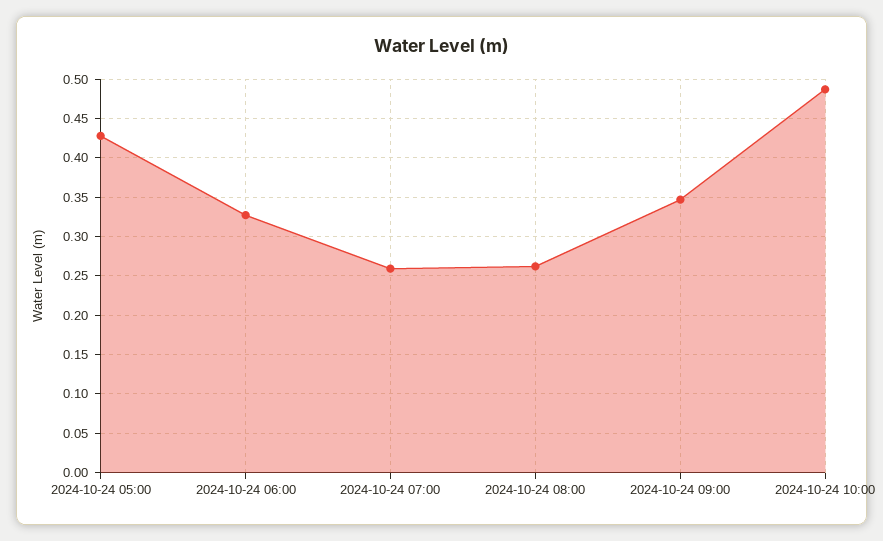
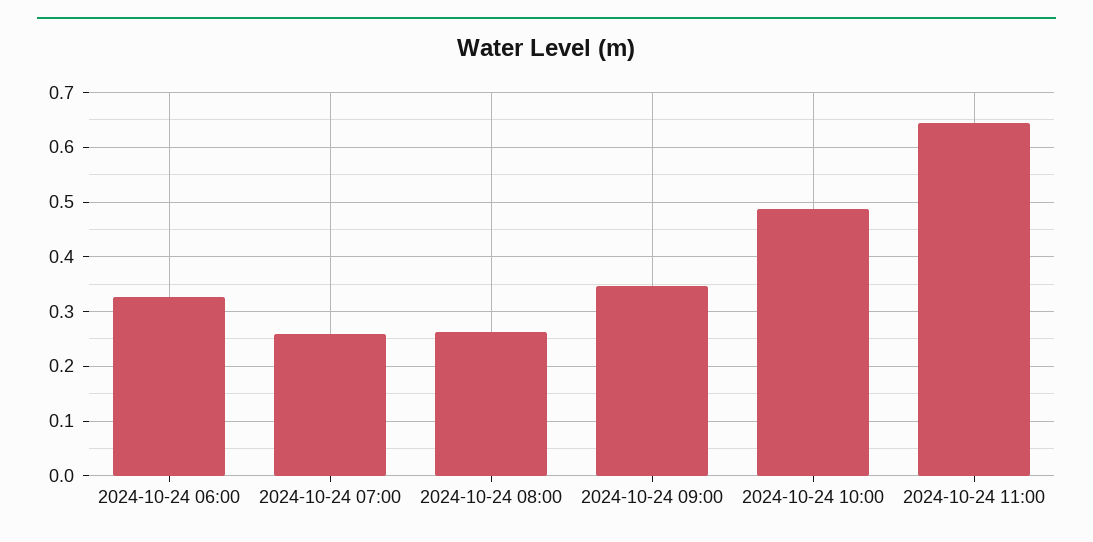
2024-10-24 05:00: 0.43 -> none
2024-10-24 11:00: none -> 0.64

